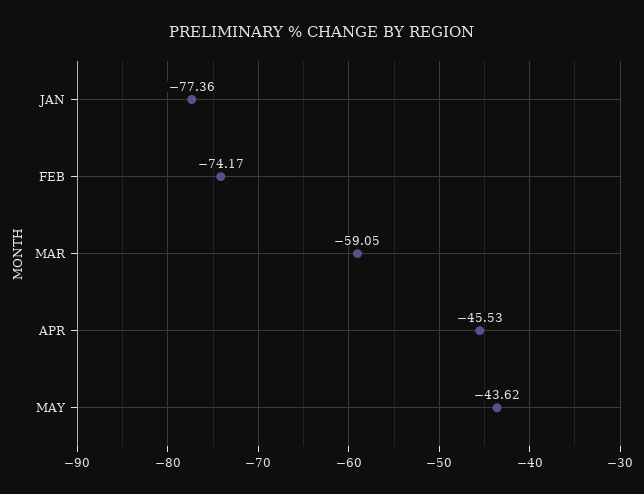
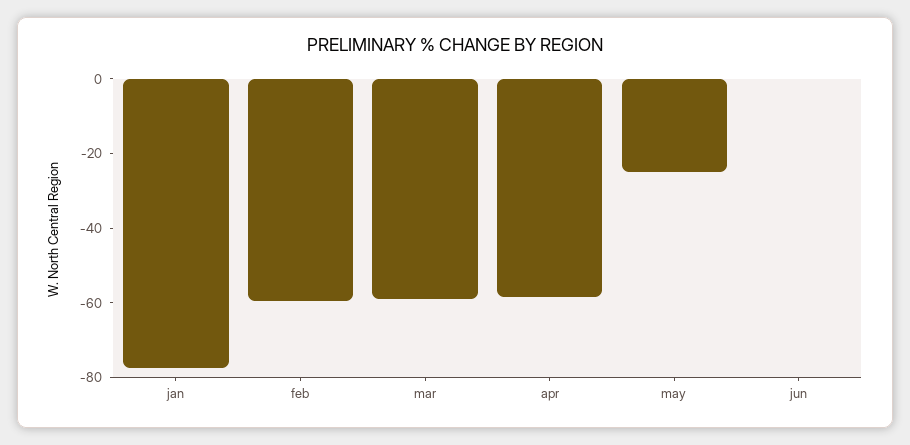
FEB: -74.17 -> -60
APR: -45.53 -> -60
MAY: -43.62 -> -25
jun: none -> 0

